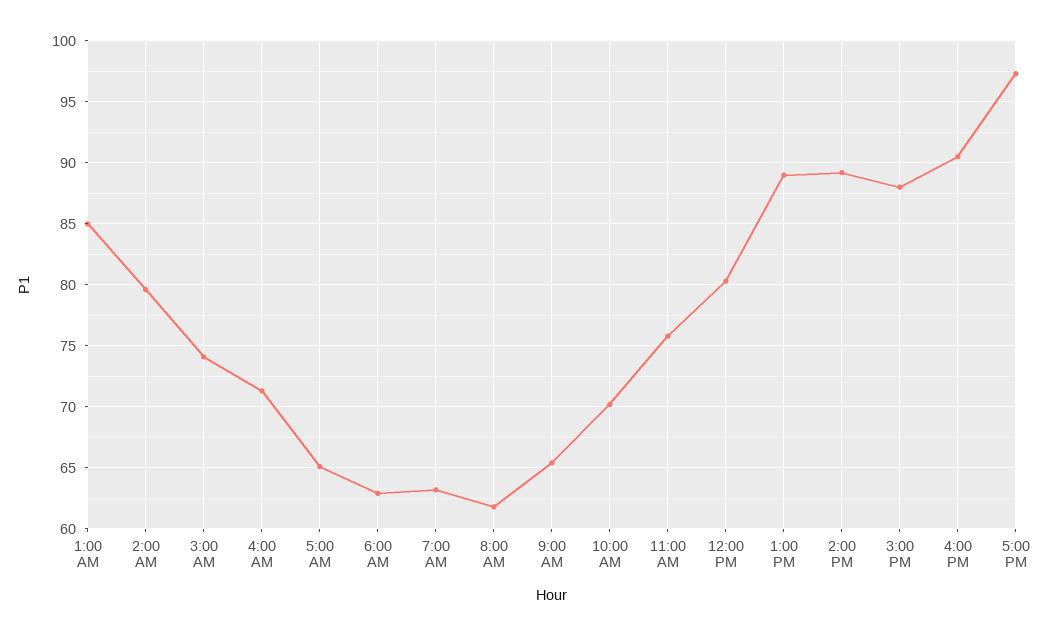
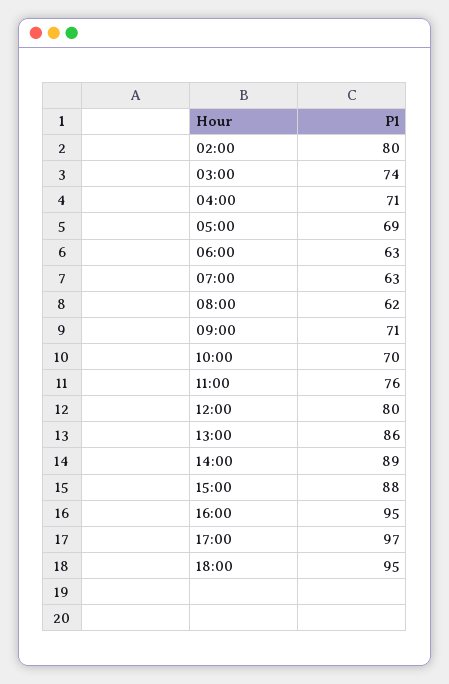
1:00 AM: 85 -> none
5:00 AM: 65 -> 69
9:00 AM: 65.5 -> 71
1:00 PM: 89 -> 86
4:00 PM: 90.5 -> 95
18:00: none -> 95

